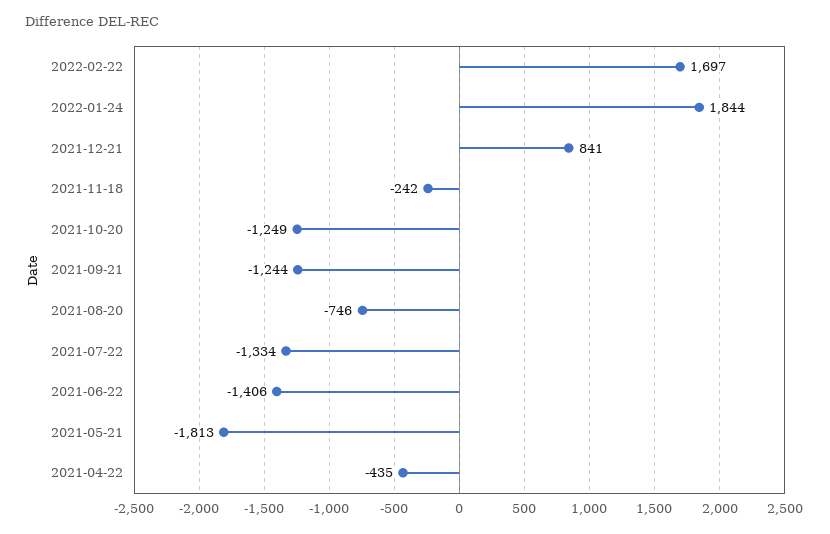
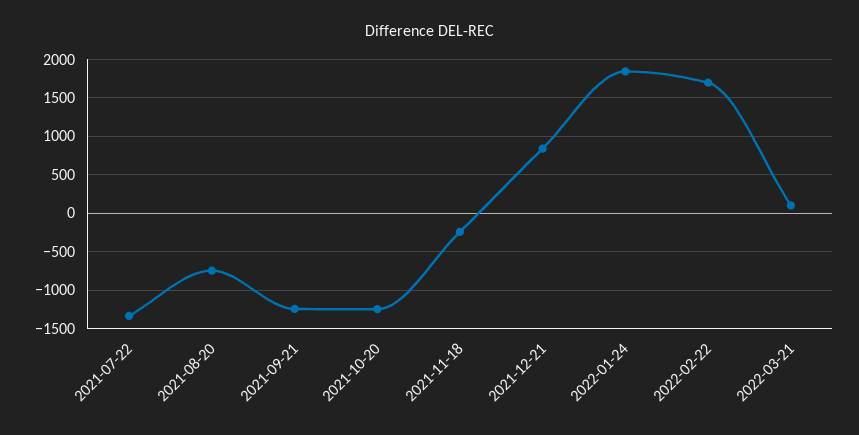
2021-06-22: -1406 -> none
2021-05-21: -1813 -> none
2021-04-22: -435 -> none
2022-03-21: none -> 100

